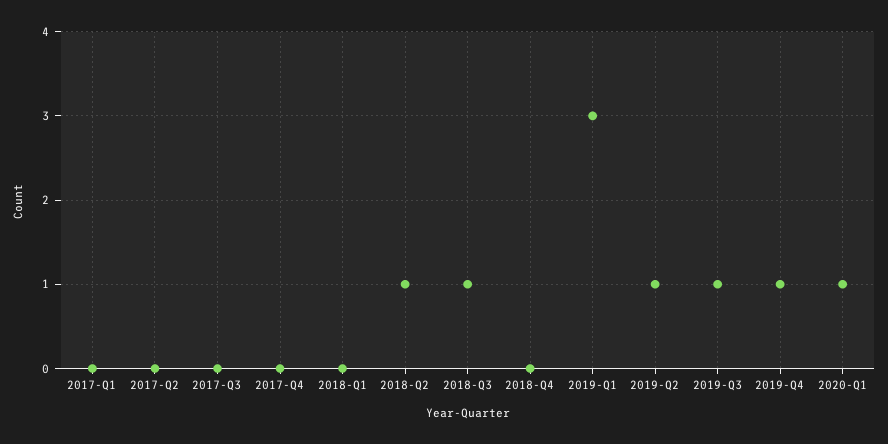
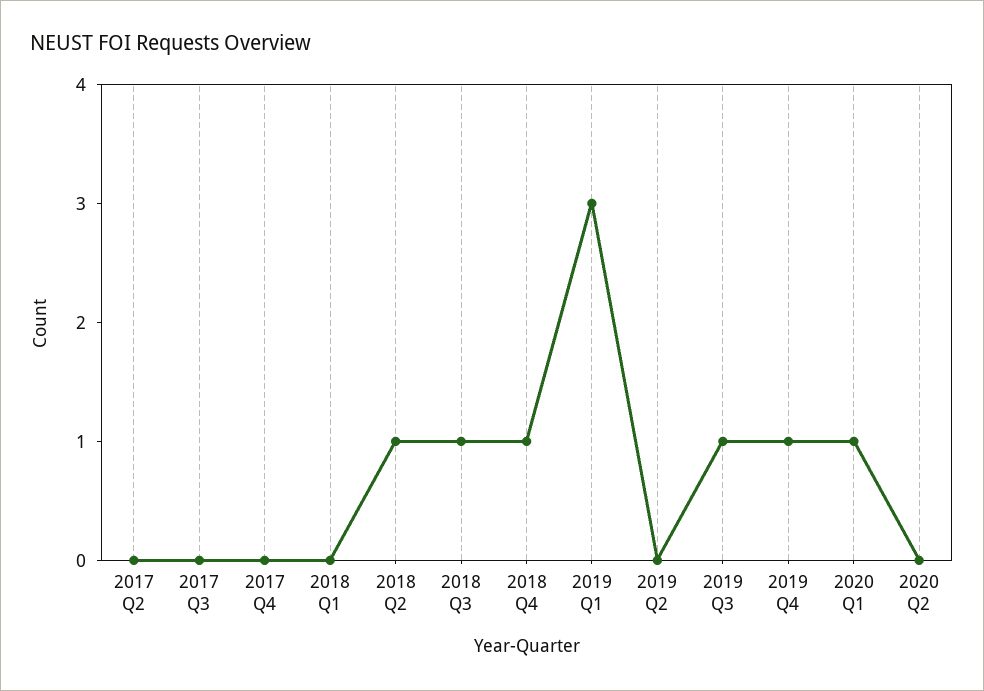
2017-Q1: 0 -> none
2018-Q4: 0 -> 1
2019-Q2: 1 -> 0
2020 Q2: none -> 0

